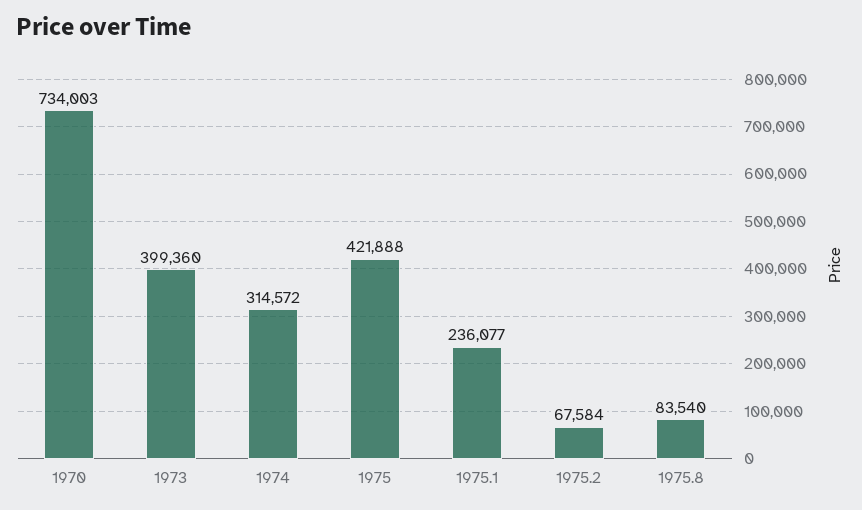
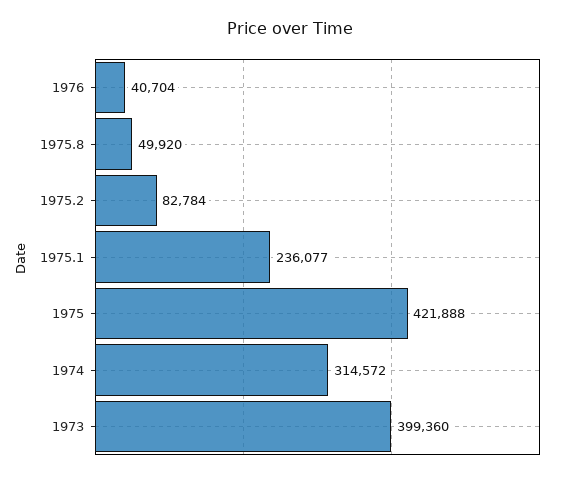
1970: 734003 -> none
1975.2: 67584 -> 82784
1975.8: 83540 -> 49920
1976: none -> 40704

